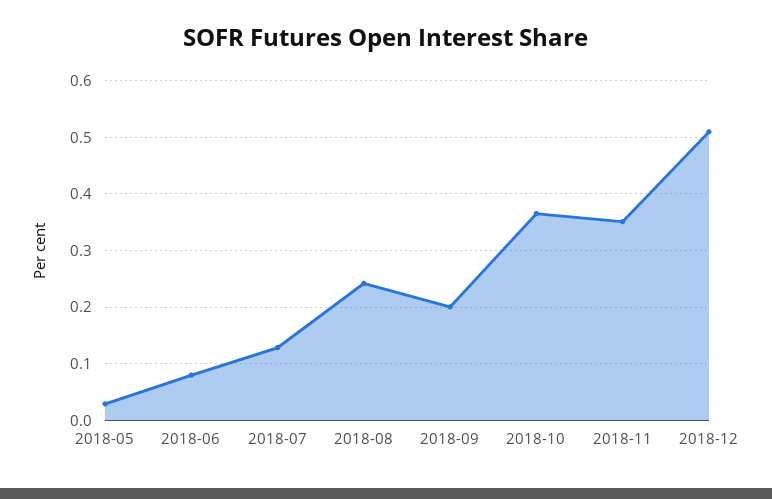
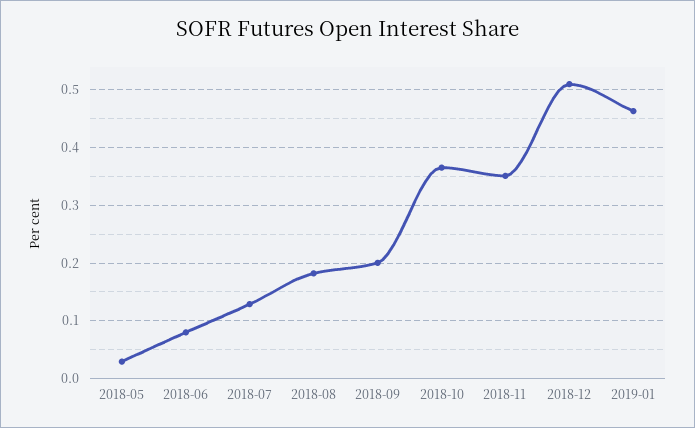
2018-08: 0.24 -> 0.18
2019-01: none -> 0.46

